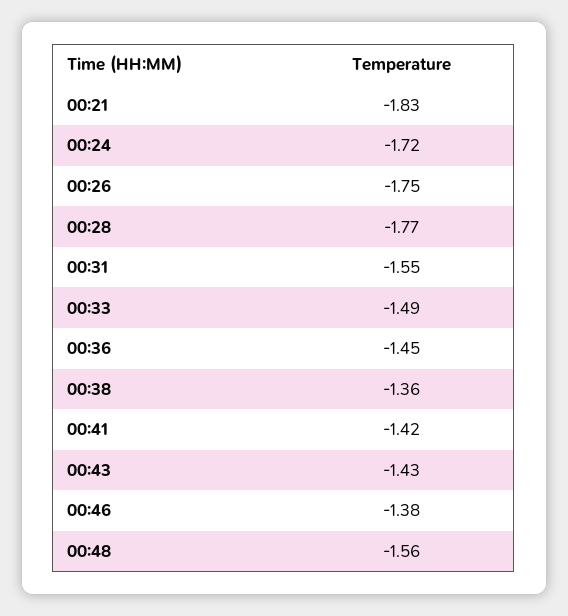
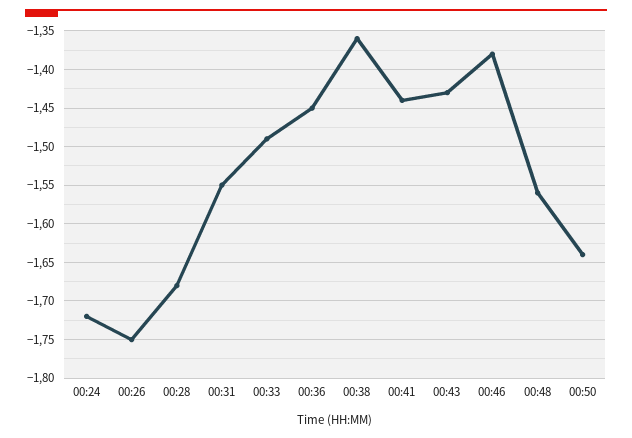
00:21: -1.83 -> none
00:28: -1.77 -> -1.68
00:41: -1.42 -> -1.44
00:50: none -> -1.64

